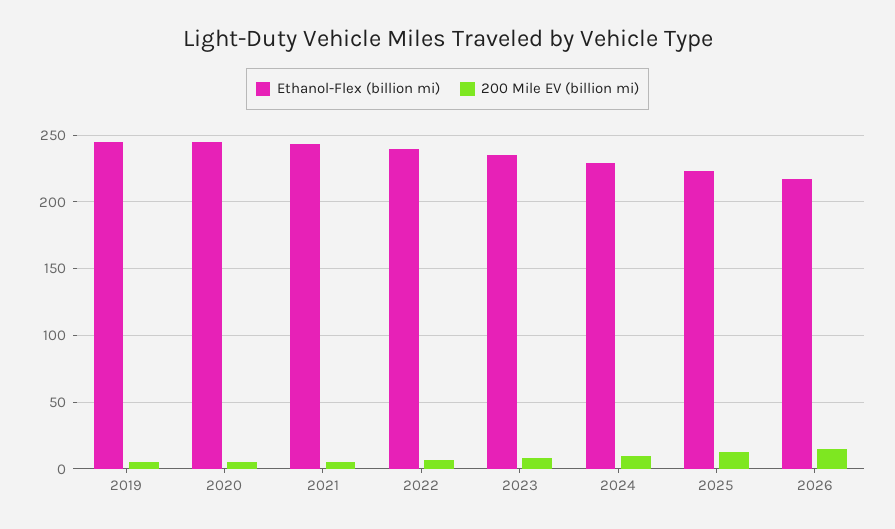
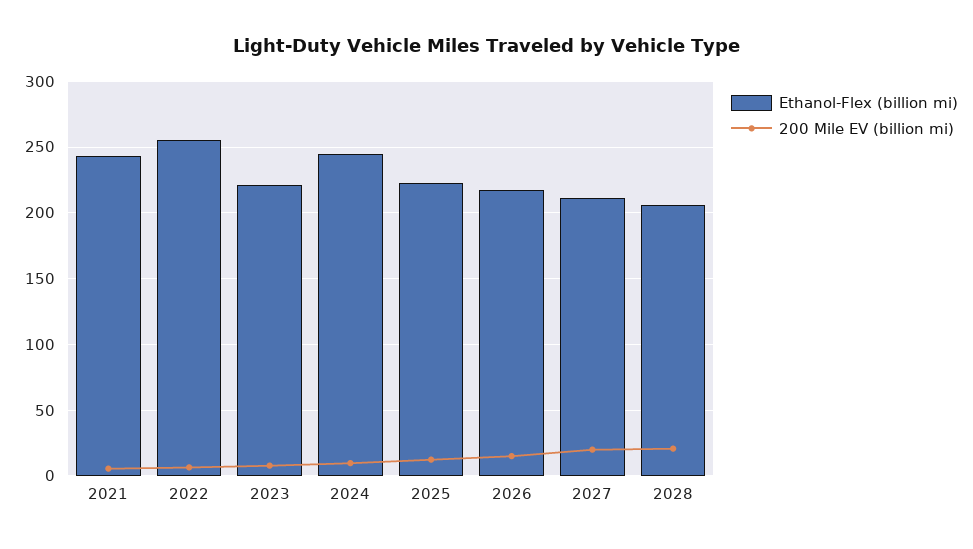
Ethanol-Flex (billion mi), 2019: 245 -> none
200 Mile EV (billion mi), 2019: 5 -> none
Ethanol-Flex (billion mi), 2020: 245 -> none
200 Mile EV (billion mi), 2020: 5 -> none
Ethanol-Flex (billion mi), 2022: 240 -> 255
Ethanol-Flex (billion mi), 2023: 235 -> 220
Ethanol-Flex (billion mi), 2024: 230 -> 245
Ethanol-Flex (billion mi), 2027: none -> 210
200 Mile EV (billion mi), 2027: none -> 20
Ethanol-Flex (billion mi), 2028: none -> 205
200 Mile EV (billion mi), 2028: none -> 20

